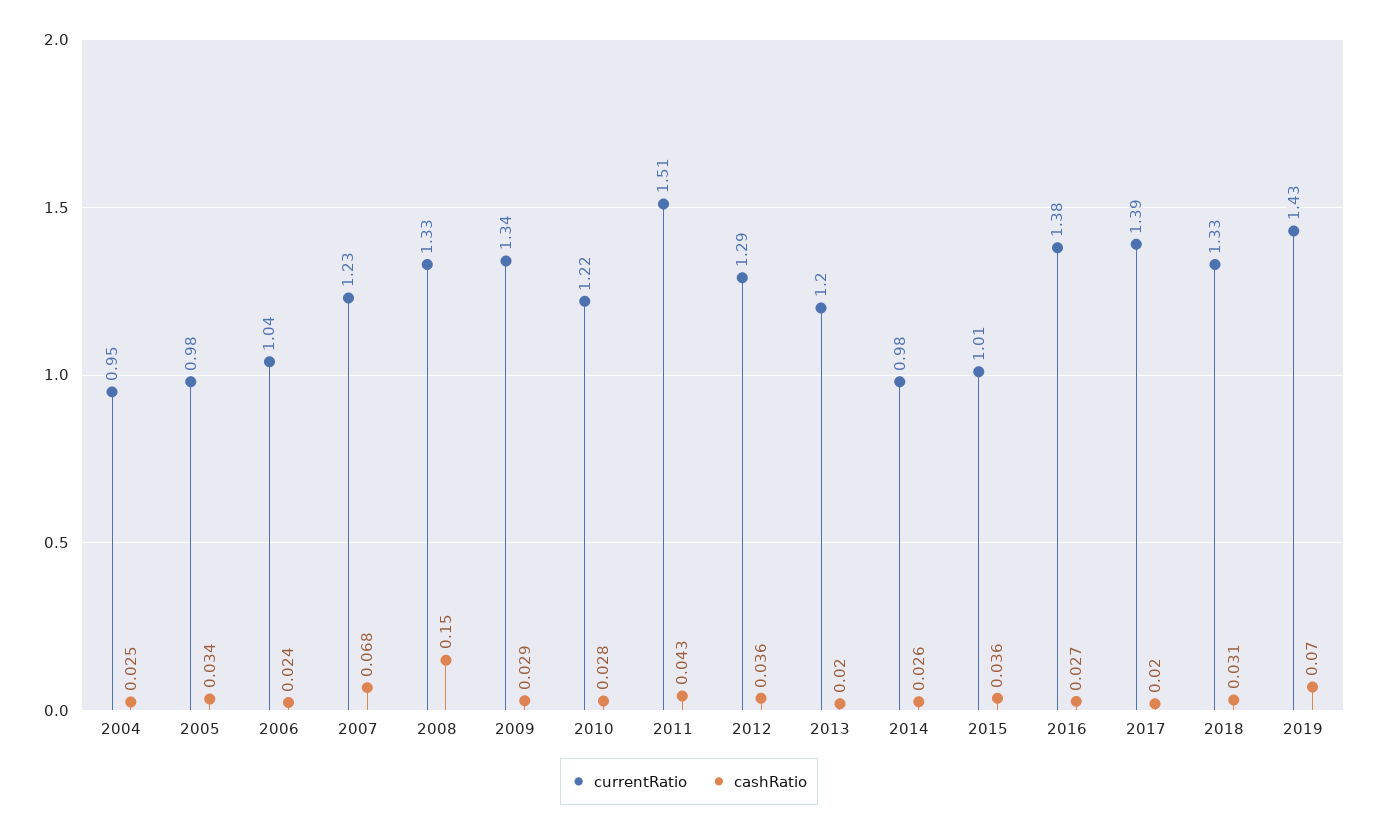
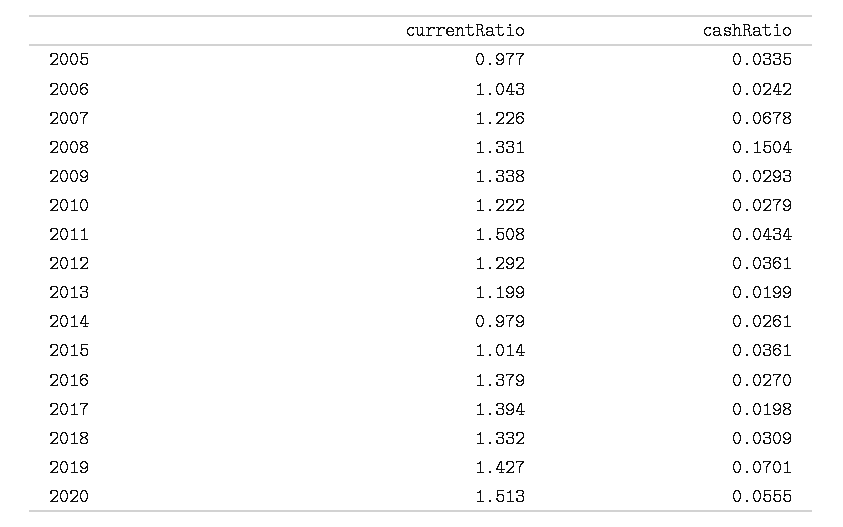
currentRatio, 2004: 0.95 -> none
cashRatio, 2004: 0.025 -> none
currentRatio, 2020: none -> 1.513
cashRatio, 2020: none -> 0.0555

